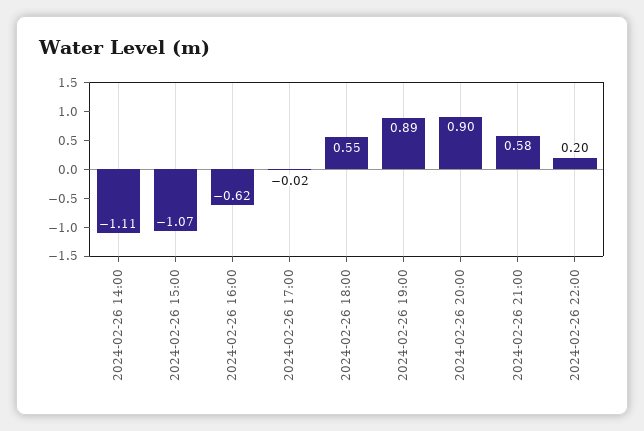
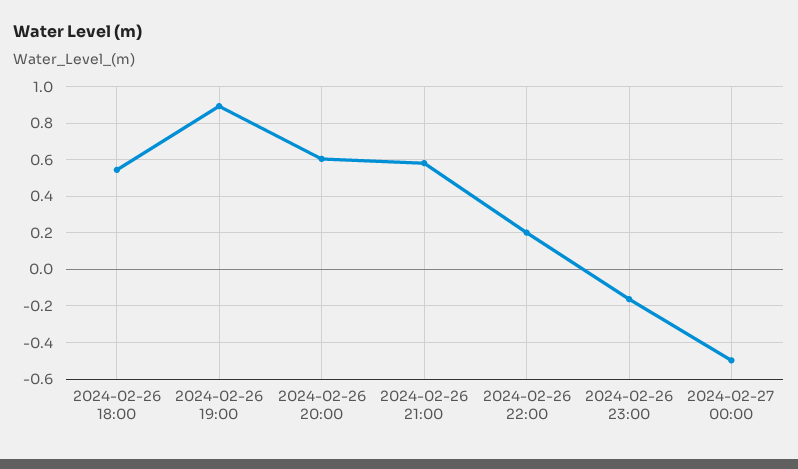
2024-02-26 14:00: -1.11 -> none
2024-02-26 15:00: -1.07 -> none
2024-02-26 16:00: -0.62 -> none
2024-02-26 17:00: -0.02 -> none
2024-02-26 20:00: 0.9 -> 0.6
2024-02-26 23:00: none -> -0.15
2024-02-27 00:00: none -> -0.5

